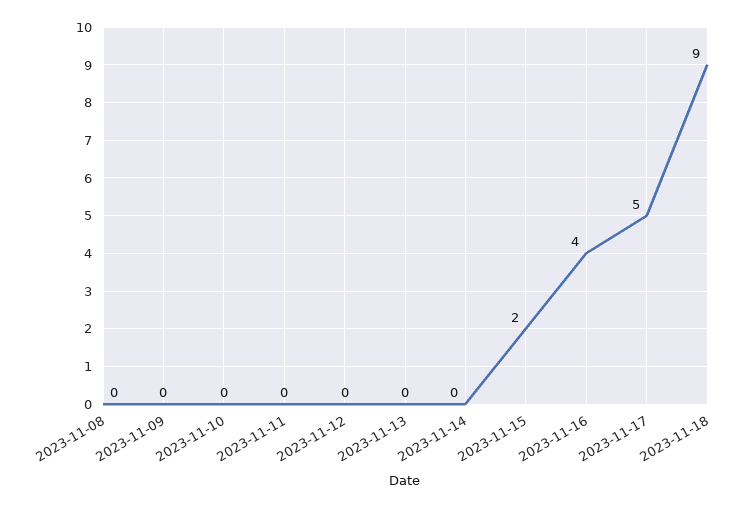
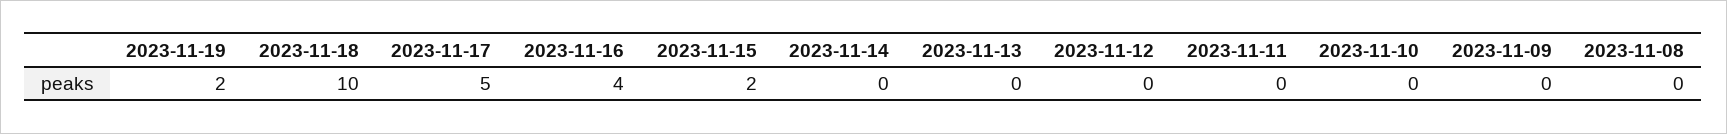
2023-11-18: 9 -> 10
2023-11-19: none -> 2

